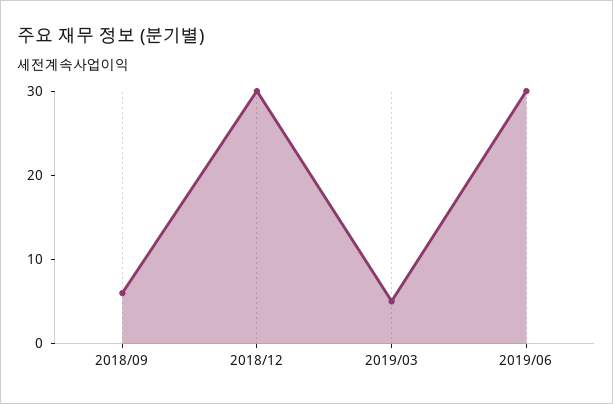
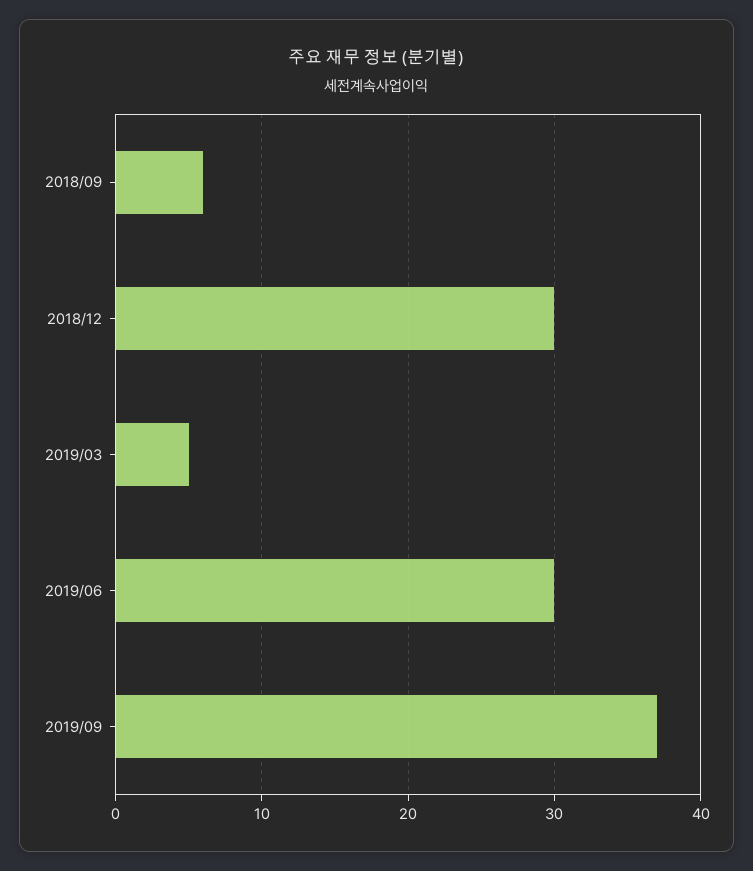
2019/09: none -> 37

